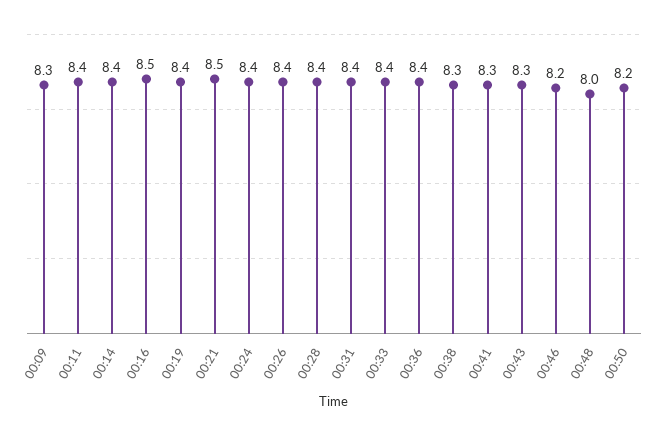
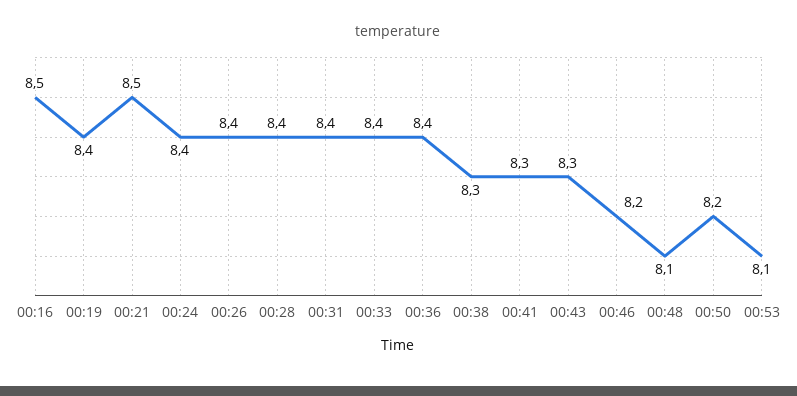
00:09: 8.3 -> none
00:11: 8.4 -> none
00:14: 8.4 -> none
00:48: 8 -> 8.1
00:53: none -> 8.1

